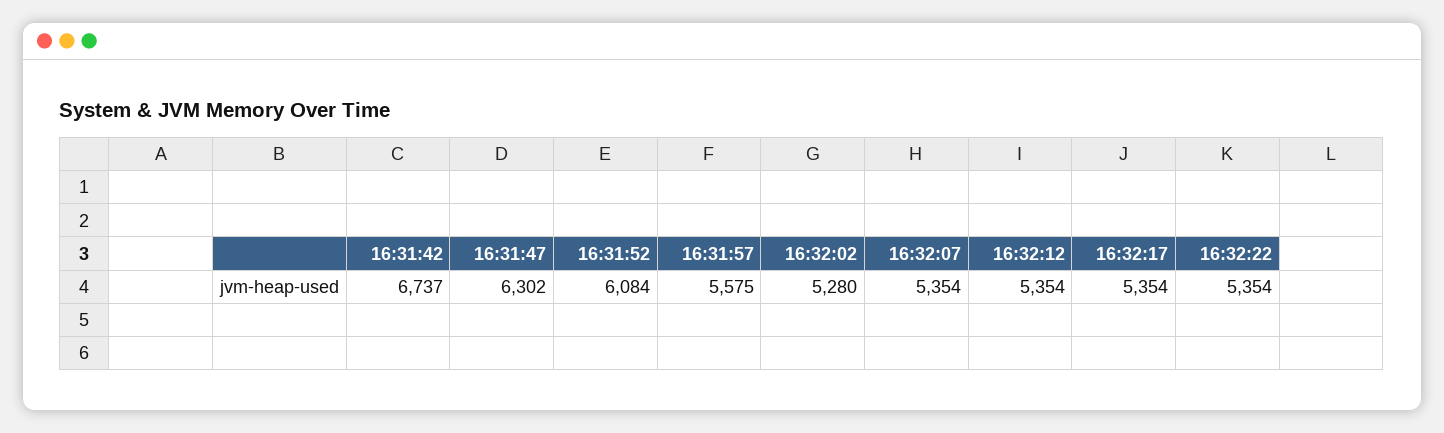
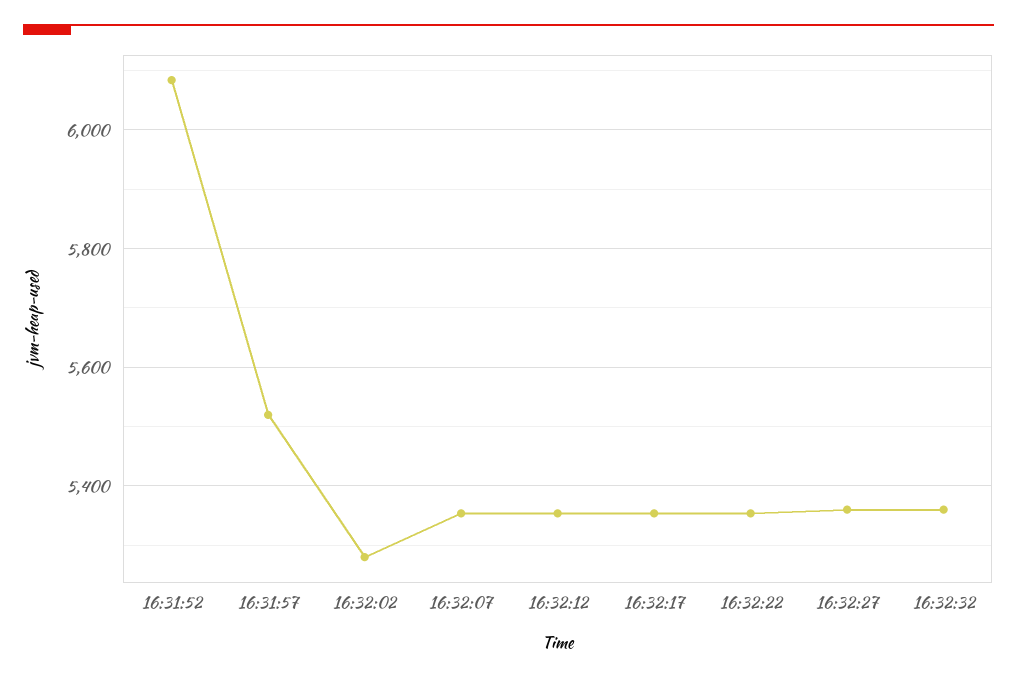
16:31:42: 6737 -> none
16:31:47: 6302 -> none
16:31:57: 5575 -> 5520
16:32:27: none -> 5360
16:32:32: none -> 5360

